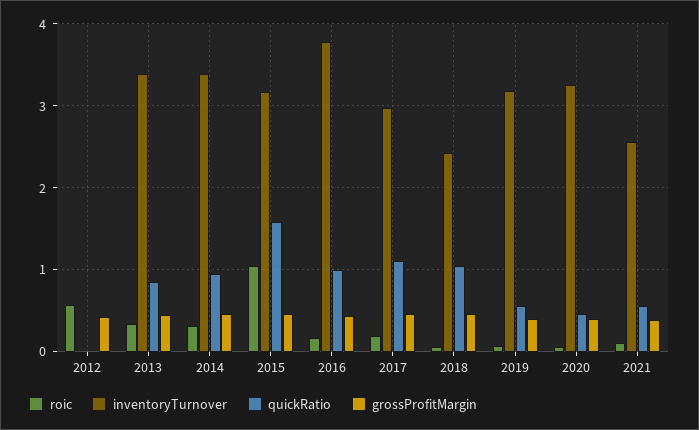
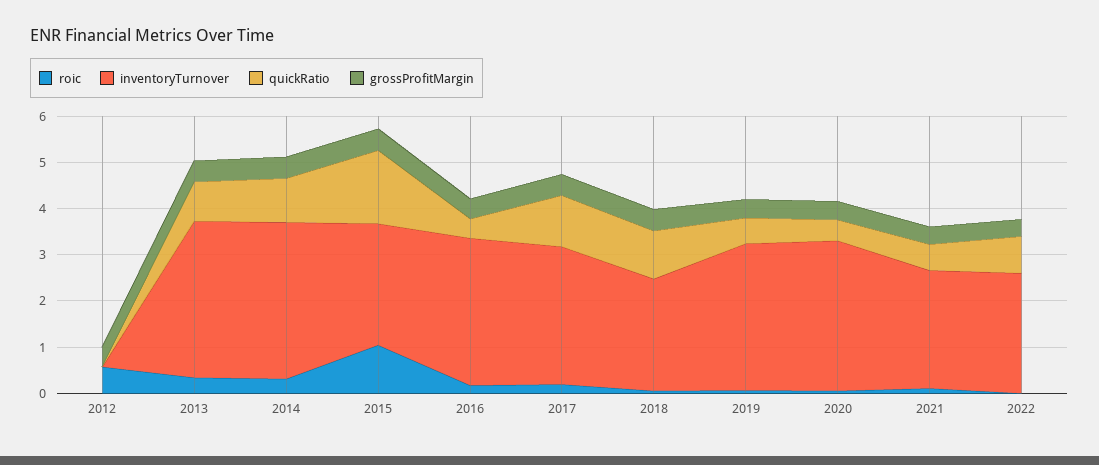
inventoryTurnover, 2015: 3.2 -> 2.6
inventoryTurnover, 2016: 3.8 -> 3.2
quickRatio, 2016: 1 -> 0.4
roic, 2022: none -> 0
inventoryTurnover, 2022: none -> 2.6
quickRatio, 2022: none -> 0.8
grossProfitMargin, 2022: none -> 0.4

